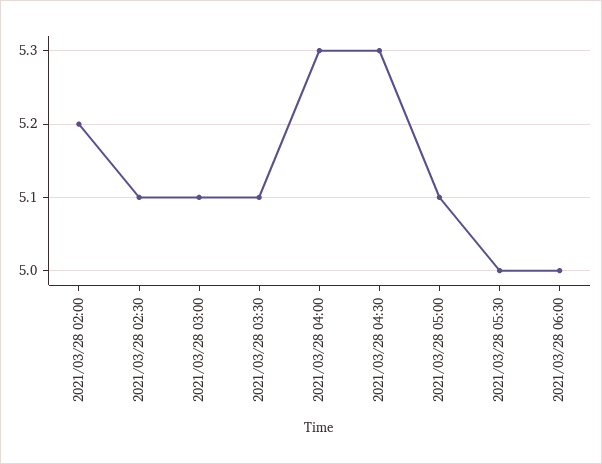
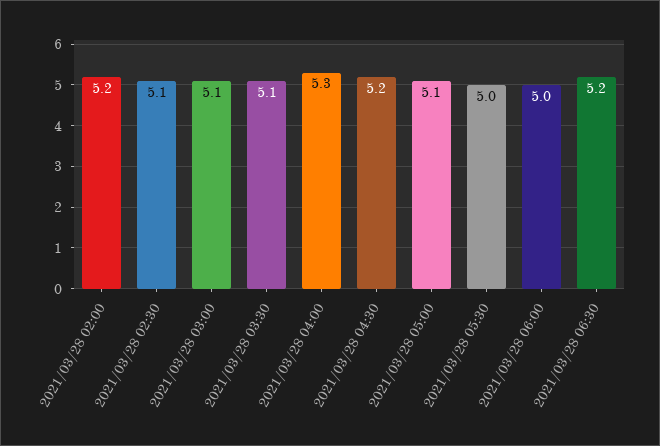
2021/03/28 04:30: 5.3 -> 5.2
2021/03/28 06:30: none -> 5.2

